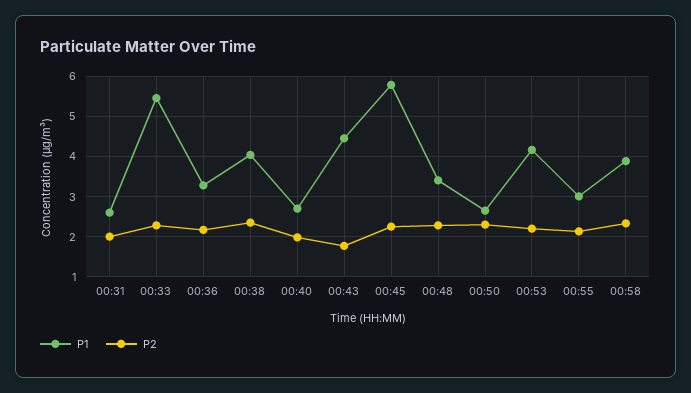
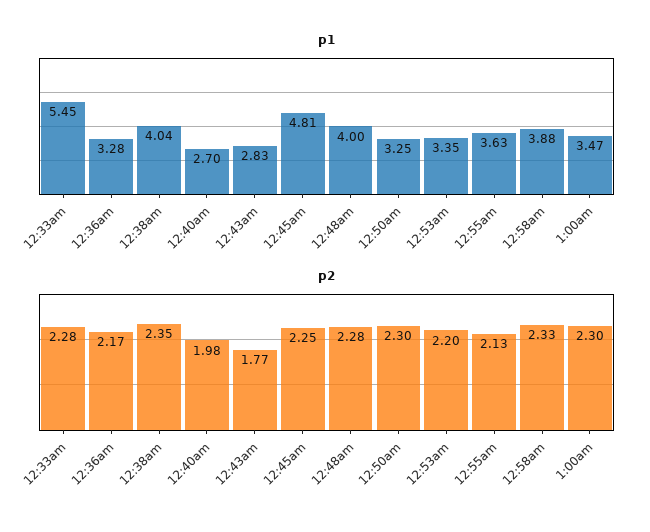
P1, 00:31: 2.6 -> none
P2, 00:31: 2 -> none
P1, 00:43: 4.4 -> 2.83
P1, 00:45: 5.8 -> 4.81
P1, 00:48: 3.4 -> 4
P1, 00:50: 2.6 -> 3.25
P1, 00:53: 4.2 -> 3.35
P1, 00:55: 3 -> 3.63
P1, 1:00am: none -> 3.47
P2, 1:00am: none -> 2.3

